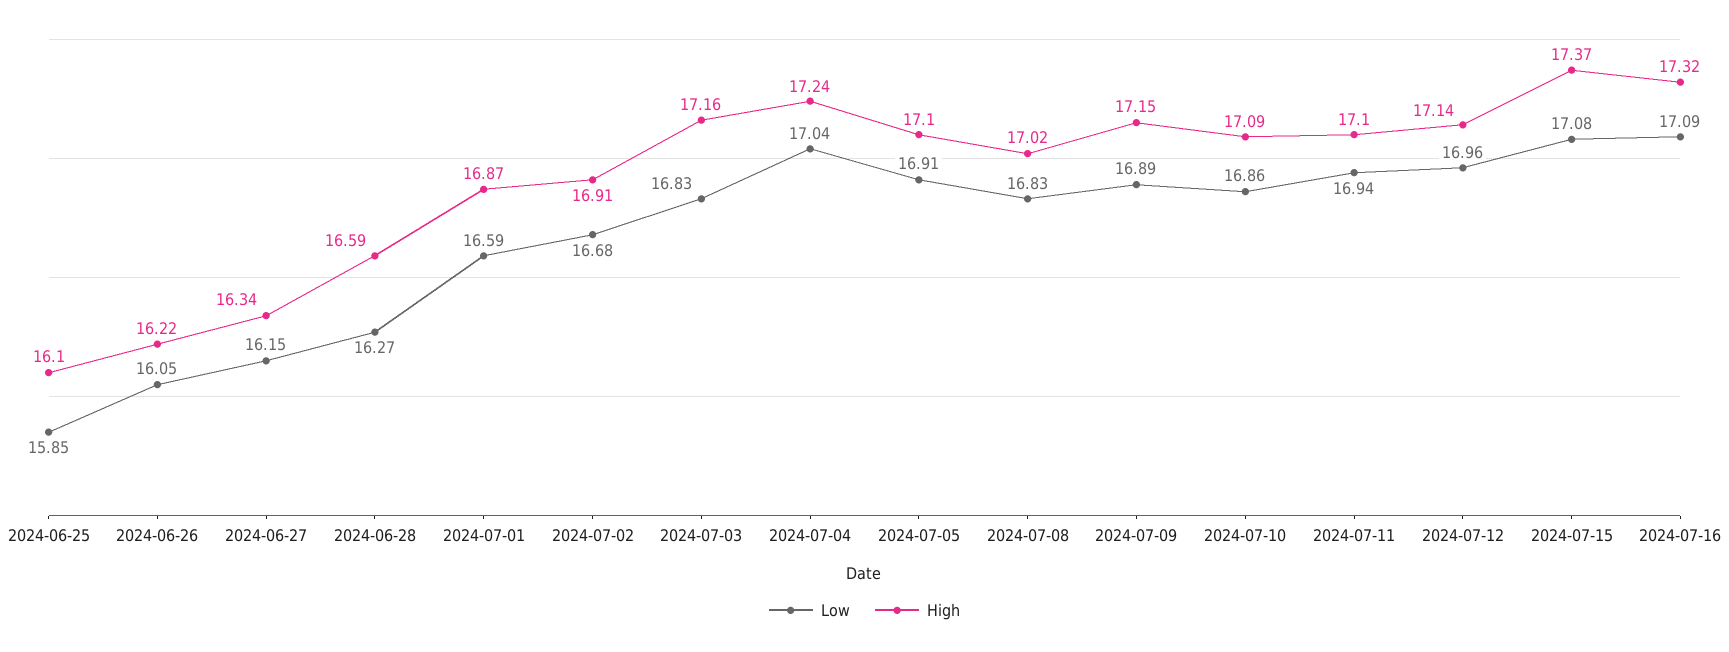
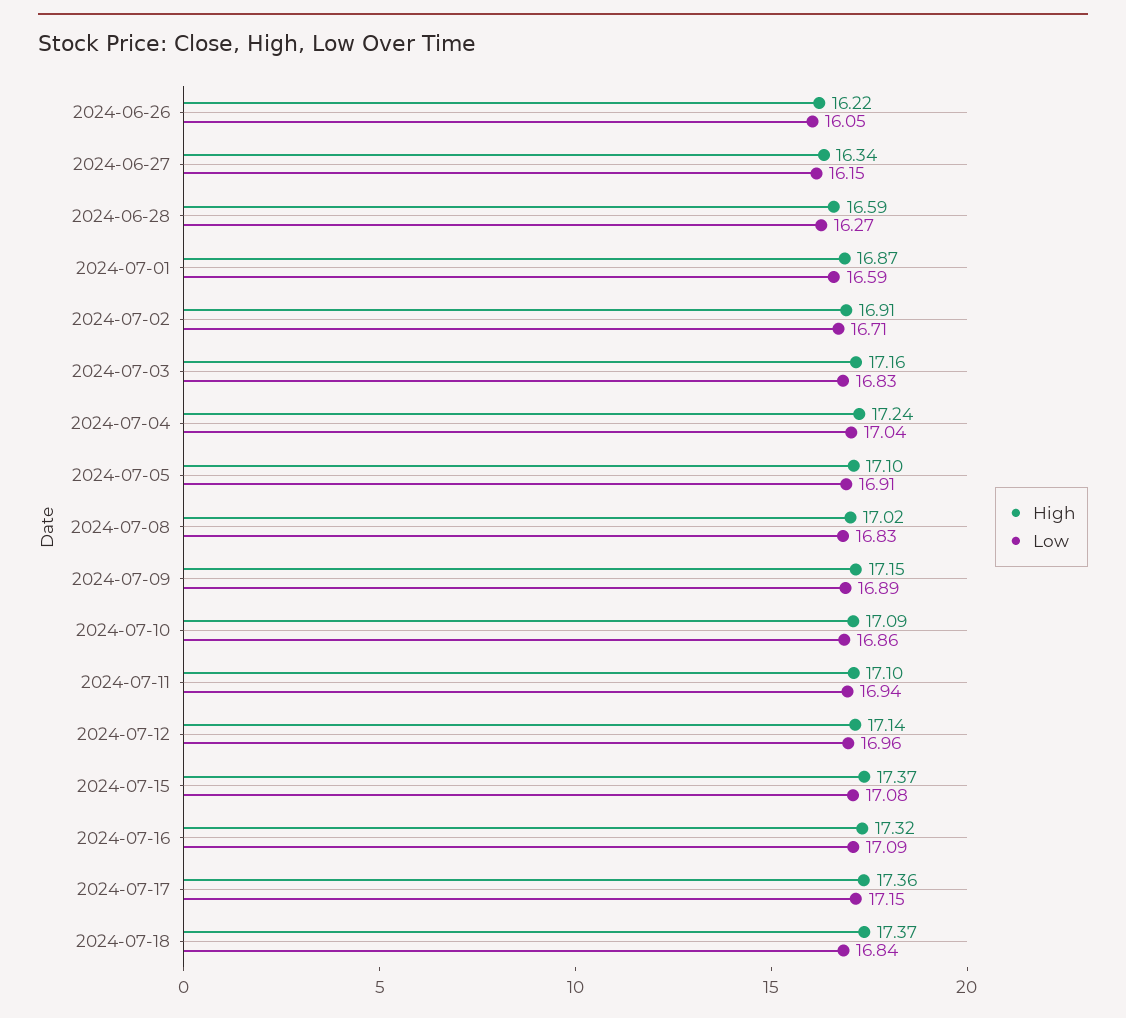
Low, 2024-06-25: 15.85 -> none
High, 2024-06-25: 16.1 -> none
Low, 2024-07-02: 16.68 -> 16.71
High, 2024-07-17: none -> 17.36
Low, 2024-07-17: none -> 17.15
High, 2024-07-18: none -> 17.37
Low, 2024-07-18: none -> 16.84

